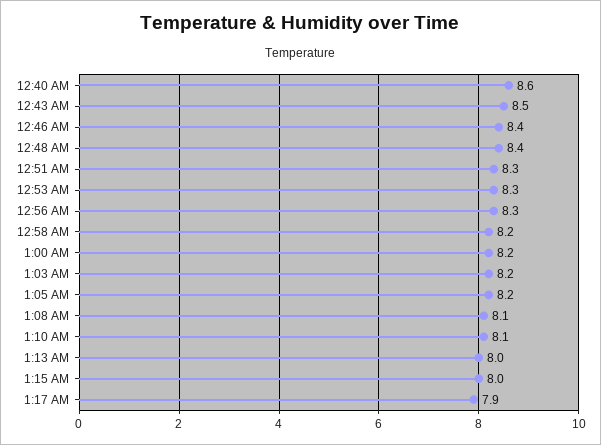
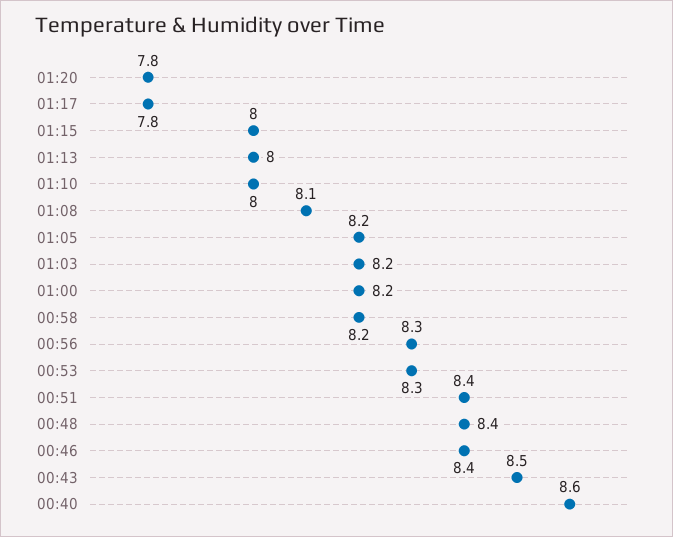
12:51 AM: 8.3 -> 8.4
1:10 AM: 8.1 -> 8
1:17 AM: 7.9 -> 7.8
01:20: none -> 7.8

